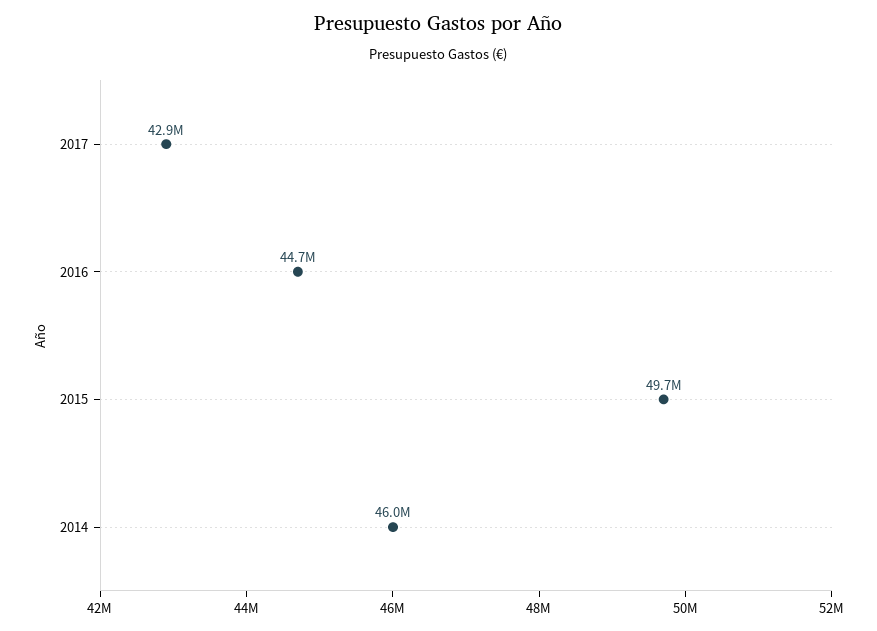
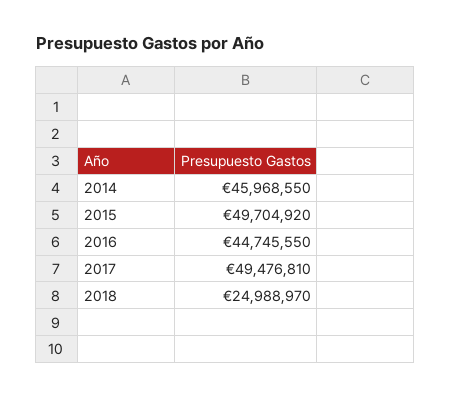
2017: 42900000 -> 49476810
2018: none -> 24988970

